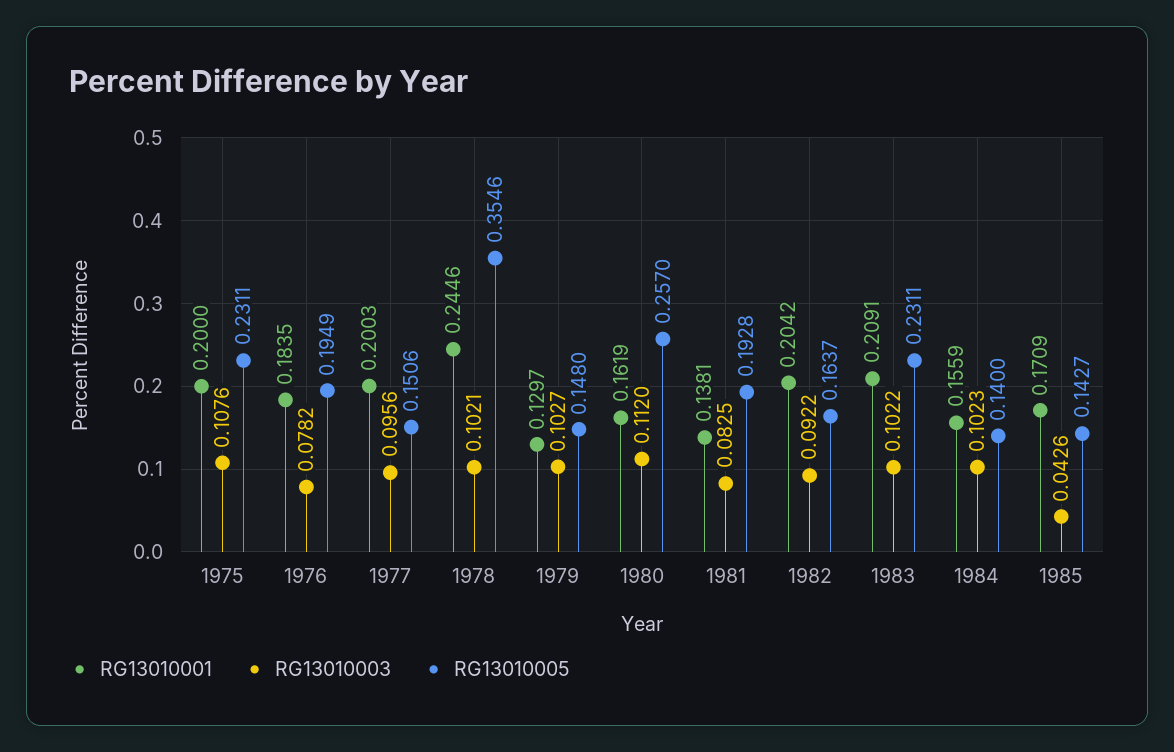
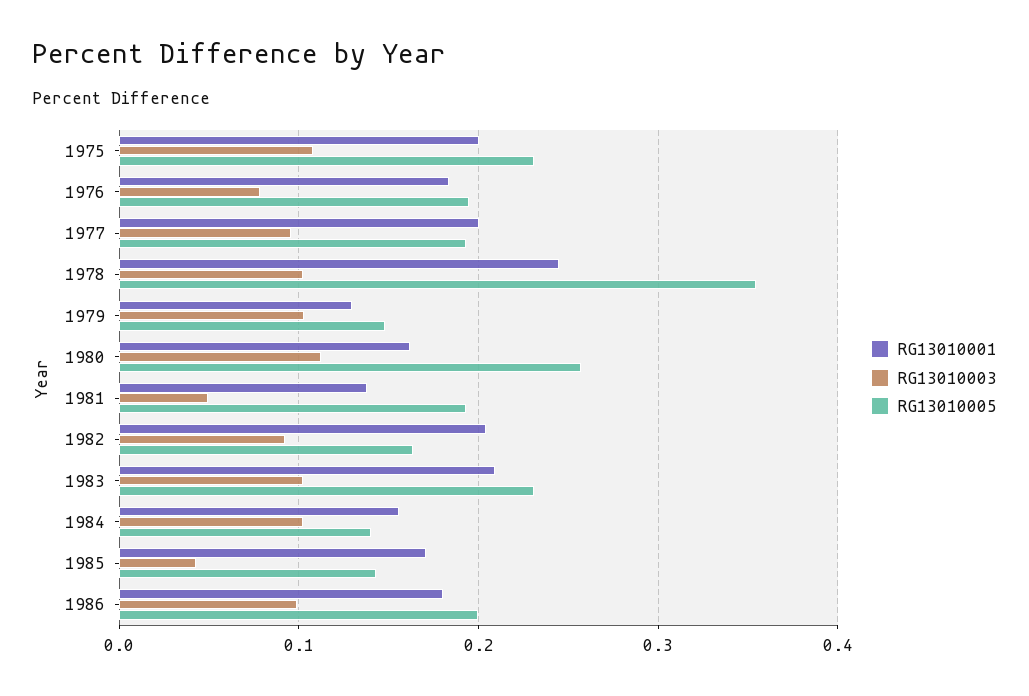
RG13010005, 1977: 0.1506 -> 0.19
RG13010003, 1981: 0.0825 -> 0.05
RG13010001, 1986: none -> 0.18
RG13010003, 1986: none -> 0.1
RG13010005, 1986: none -> 0.2

